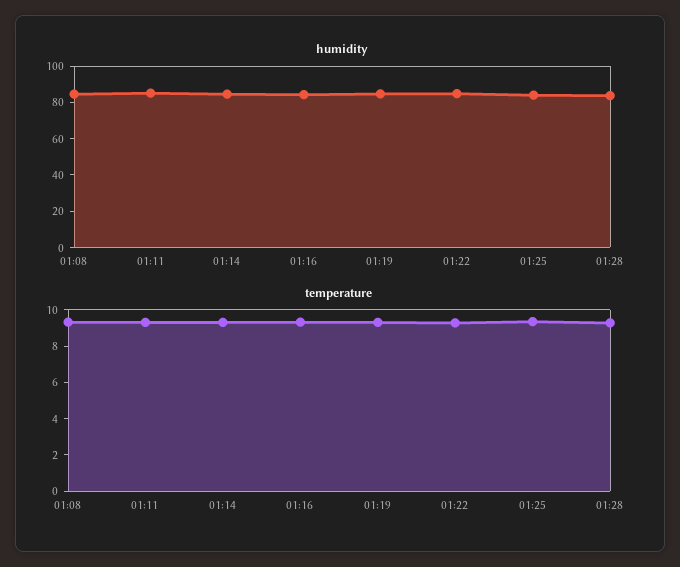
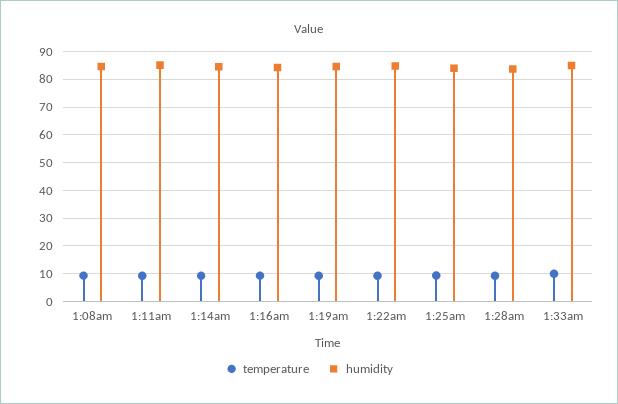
temperature, 1:33am: none -> 10
humidity, 1:33am: none -> 85

